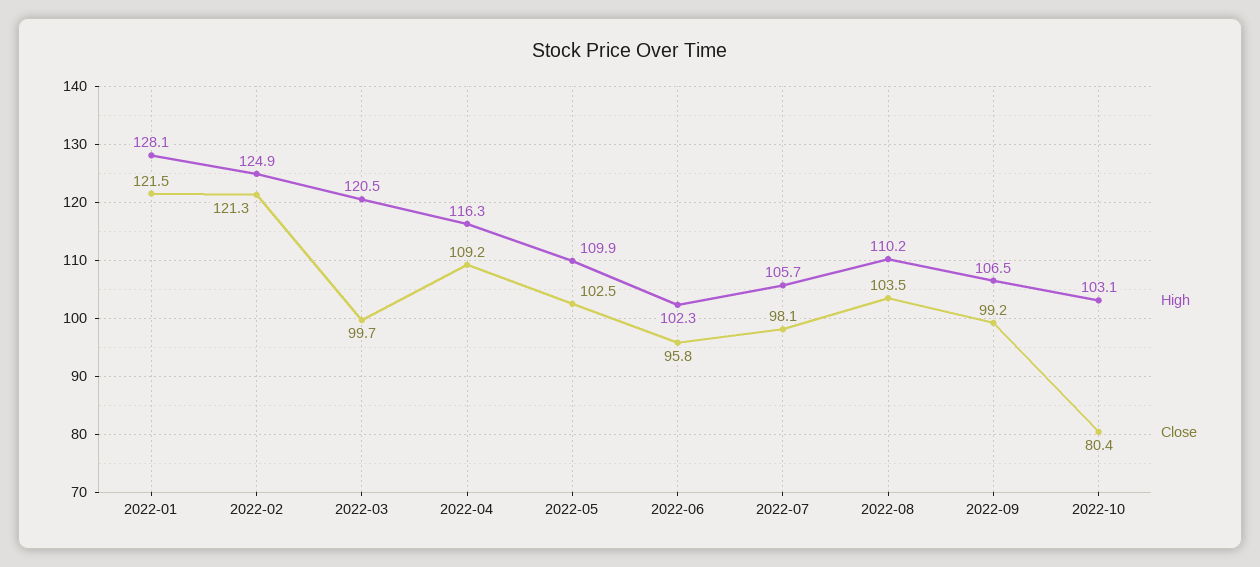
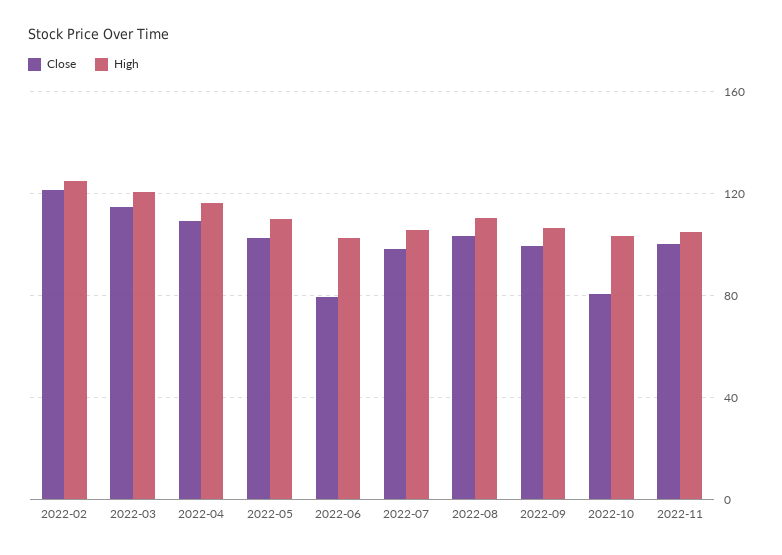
High, 2022-01: 128.1 -> none
Close, 2022-01: 121.5 -> none
Close, 2022-03: 99.7 -> 115
Close, 2022-06: 95.8 -> 80
Close, 2022-11: none -> 100
High, 2022-11: none -> 105

